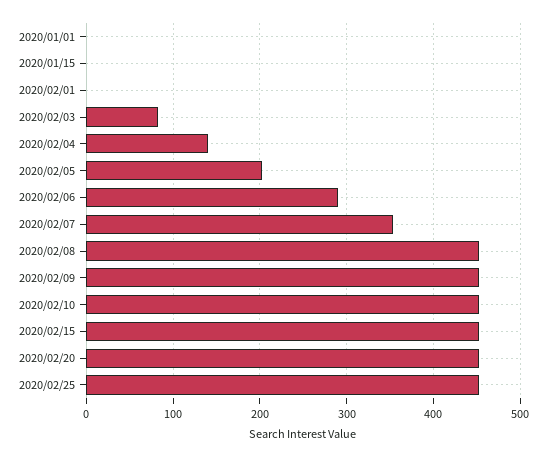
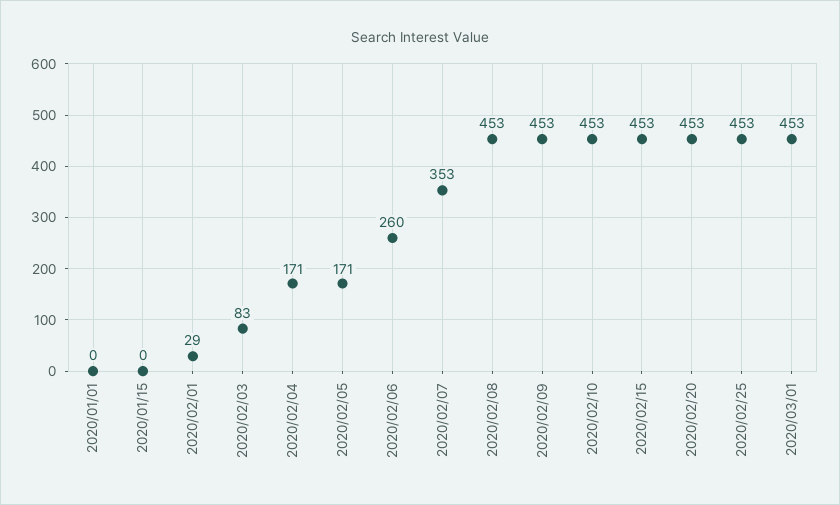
2020/02/01: 0 -> 29
2020/02/04: 140 -> 171
2020/02/05: 200 -> 171
2020/02/06: 290 -> 260
2020/03/01: none -> 453

